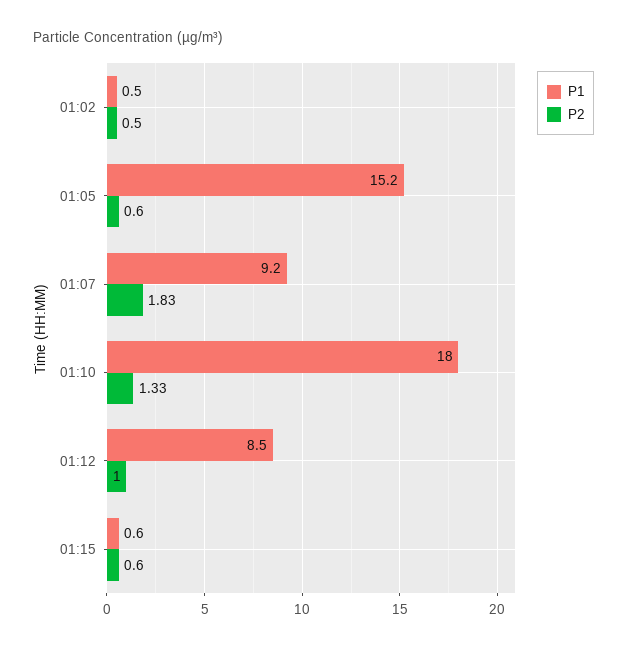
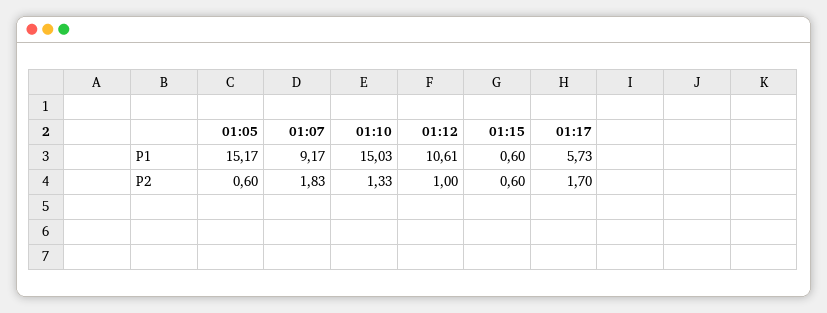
P1, 01:02: 0.5 -> none
P2, 01:02: 0.5 -> none
P1, 01:10: 18 -> 15.03
P1, 01:12: 8.5 -> 10.61
P1, 01:17: none -> 5.73
P2, 01:17: none -> 1.7

